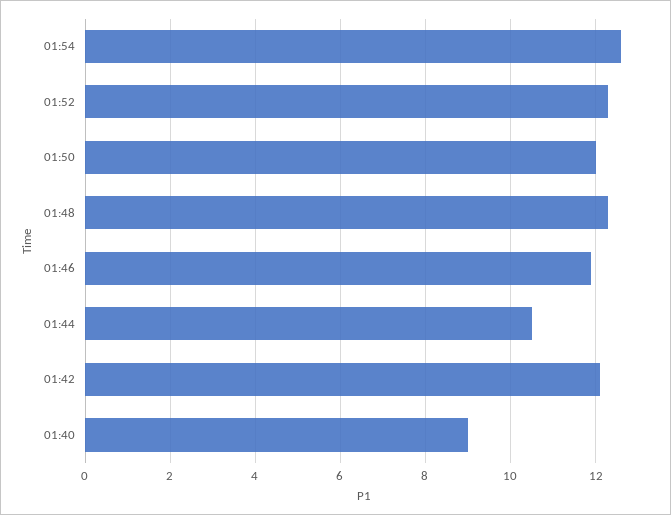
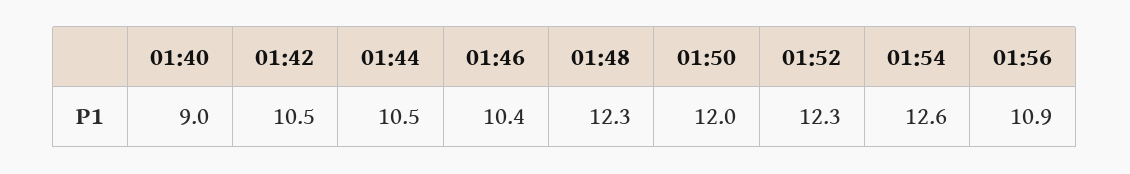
01:46: 12 -> 10.4
01:42: 12 -> 10.5
01:56: none -> 10.9

